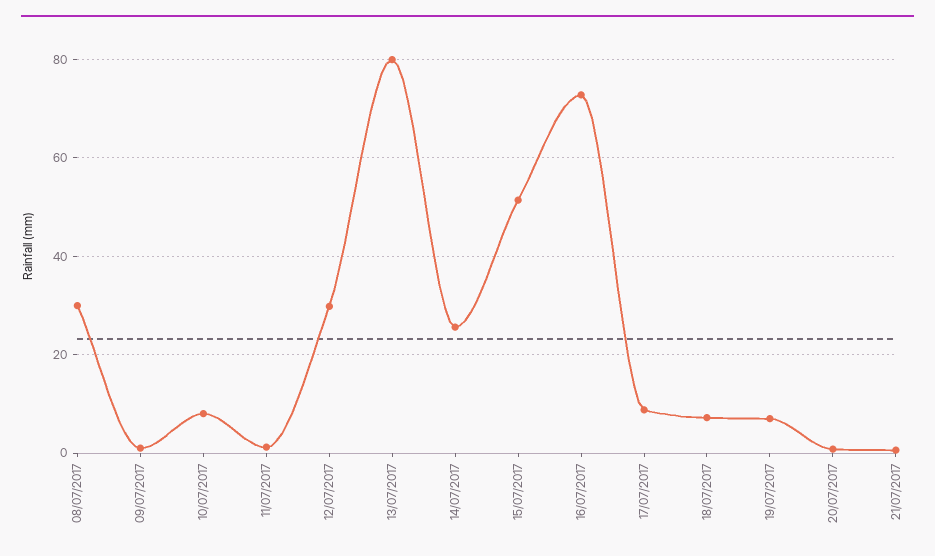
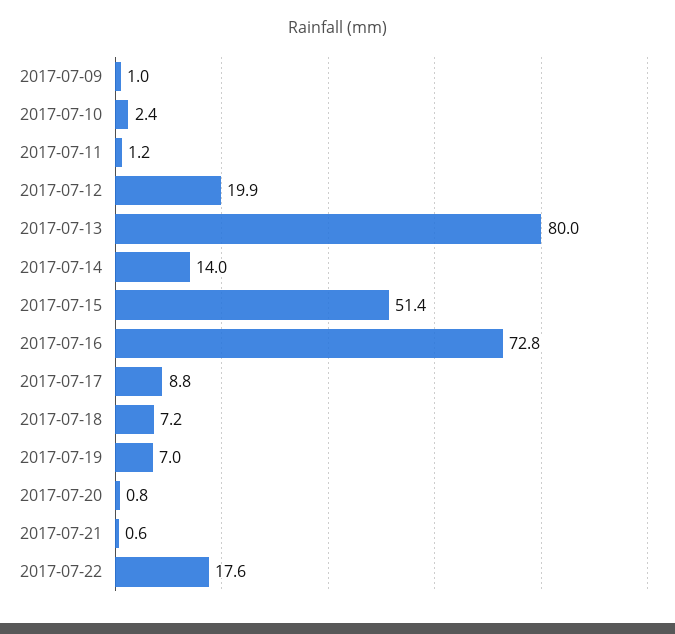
08/07/2017: 30 -> none
10/07/2017: 8 -> 2.4
12/07/2017: 30 -> 19.9
14/07/2017: 26 -> 14
2017-07-22: none -> 17.6

